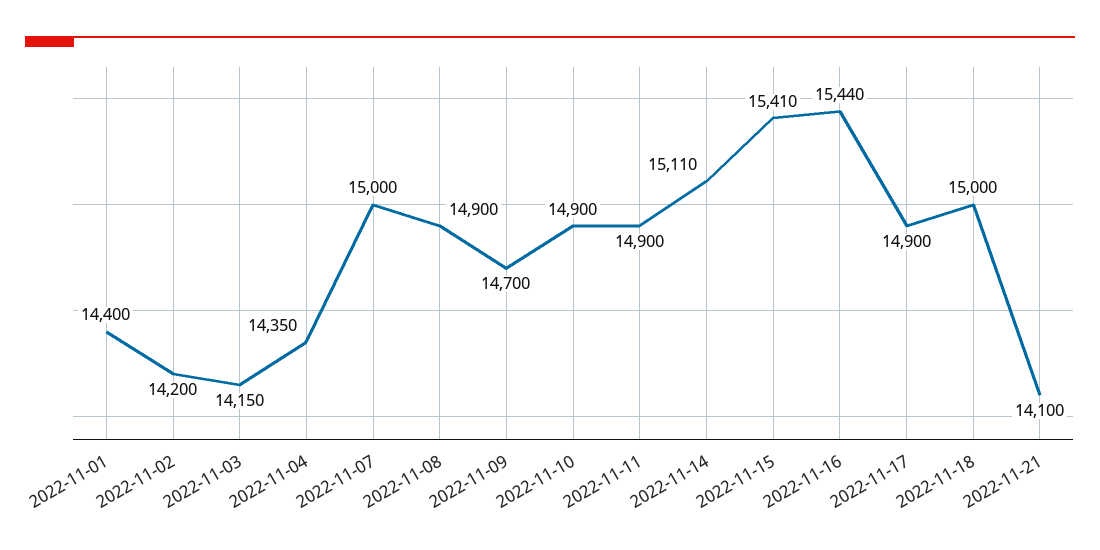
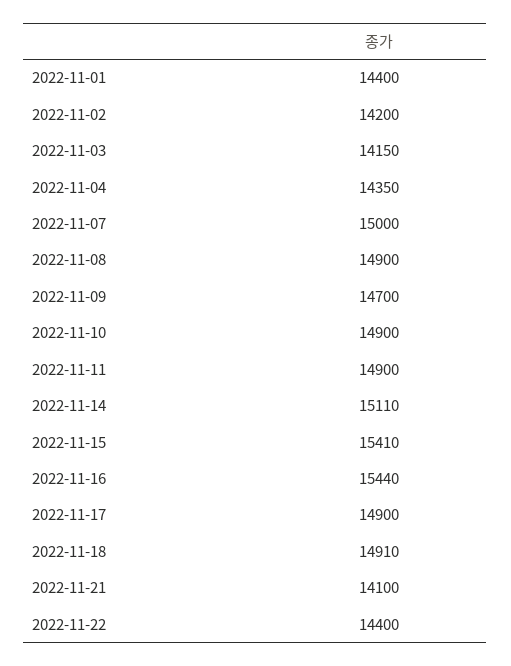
2022-11-18: 15000 -> 14910
2022-11-22: none -> 14400

